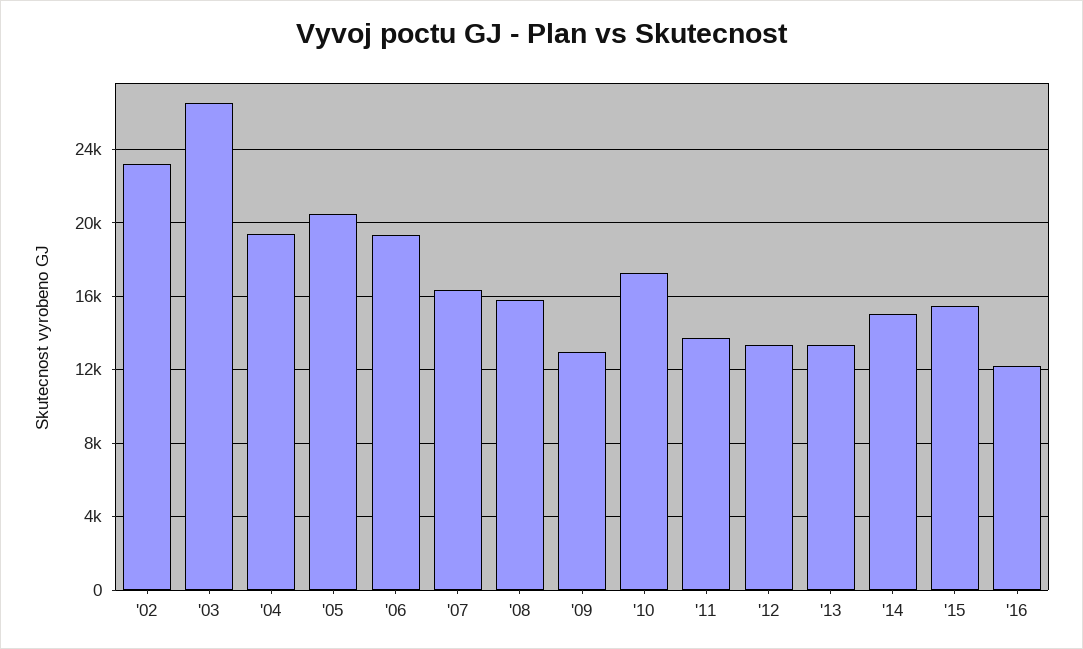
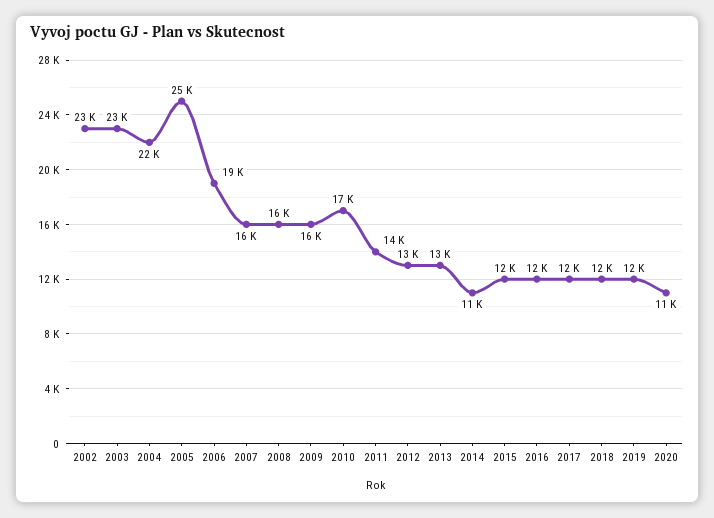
'03: 26500 -> 23000
'04: 19500 -> 22000
'05: 20500 -> 25000
'09: 13000 -> 16000
'14: 15000 -> 11000
'15: 15500 -> 12000
2017: none -> 12000
2018: none -> 12000
2019: none -> 12000
2020: none -> 11000

